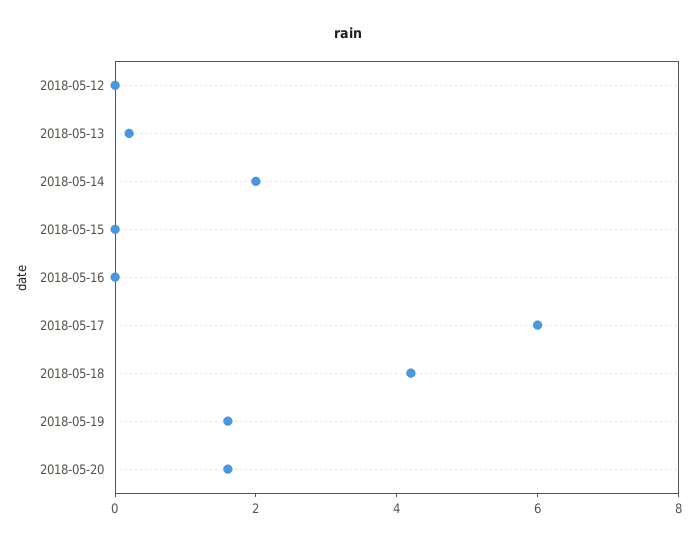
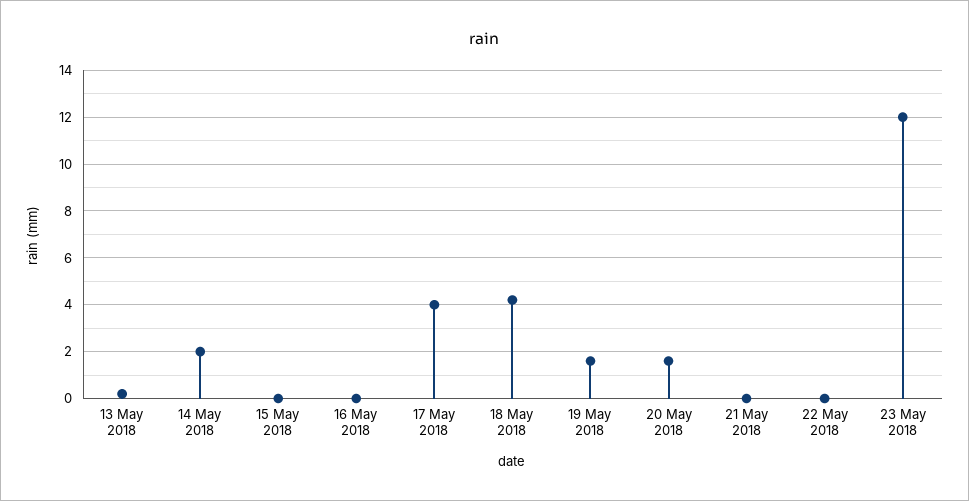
2018-05-12: 0 -> none
2018-05-17: 6 -> 4
21 May 2018: none -> 0
22 May 2018: none -> 0
23 May 2018: none -> 12

